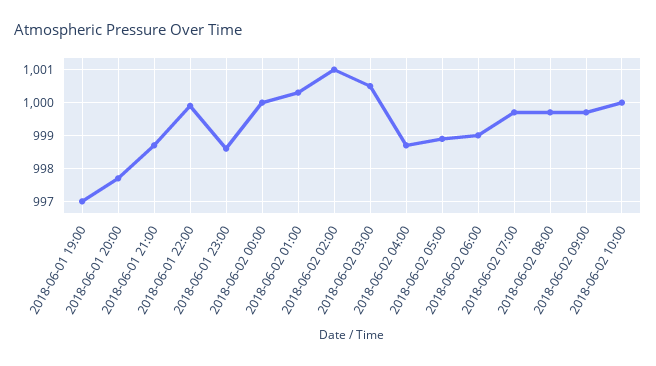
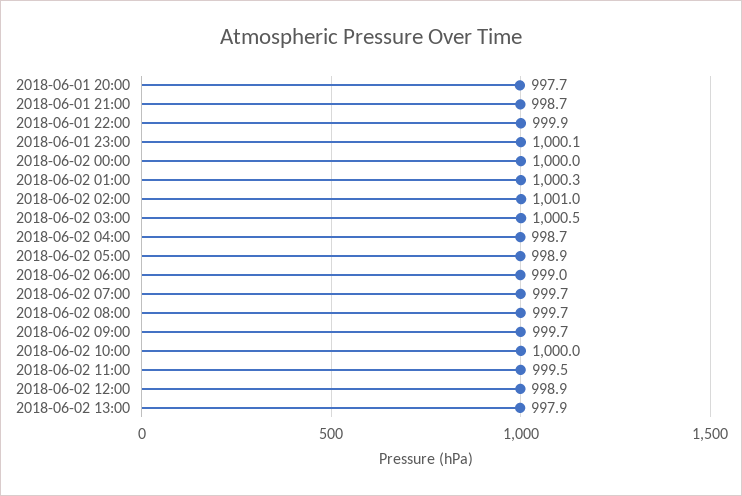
2018-06-01 19:00: 997 -> none
2018-06-01 23:00: 998.5 -> 1000.1
2018-06-02 11:00: none -> 999.5
2018-06-02 12:00: none -> 998.9
2018-06-02 13:00: none -> 997.9

